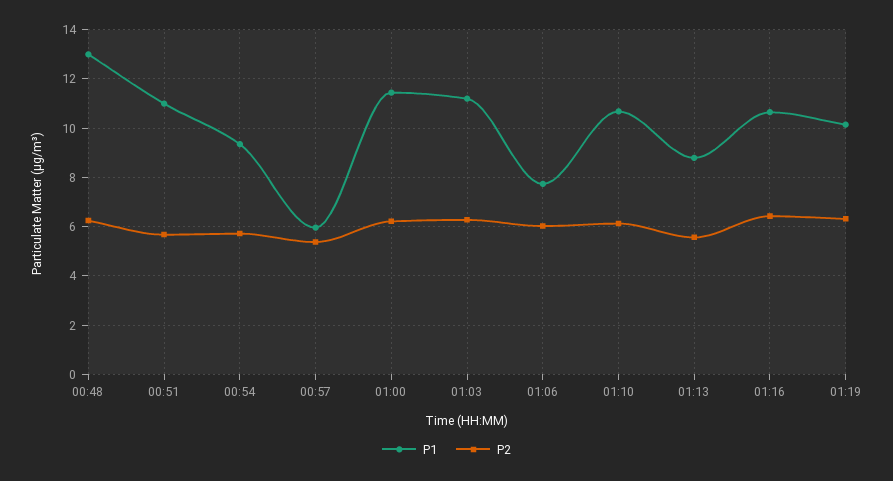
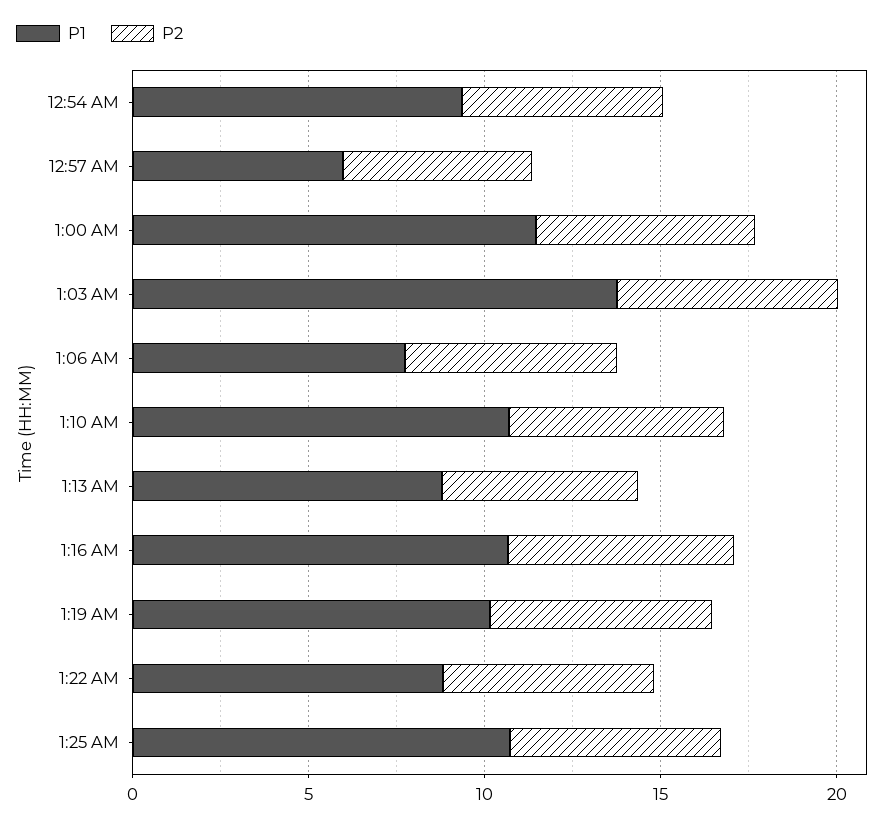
P1, 00:48: 13 -> none
P2, 00:48: 6.25 -> none
P1, 00:51: 11 -> none
P2, 00:51: 5.75 -> none
P1, 01:03: 11.25 -> 14
P1, 1:22 AM: none -> 9
P2, 1:22 AM: none -> 6
P1, 1:25 AM: none -> 11
P2, 1:25 AM: none -> 6

